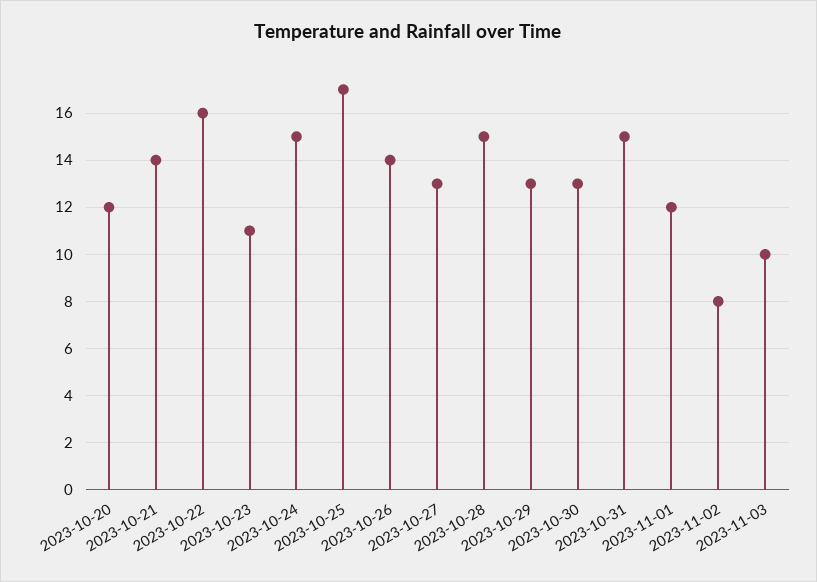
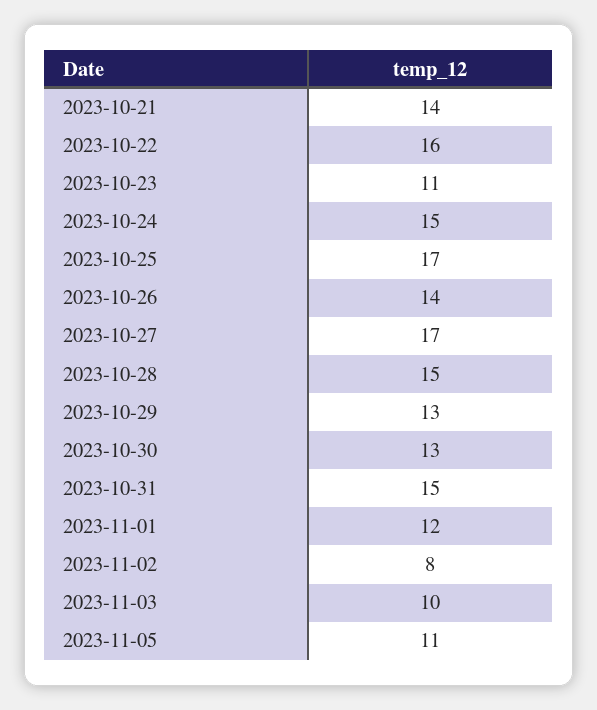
2023-10-20: 12 -> none
2023-10-27: 13 -> 17
2023-11-05: none -> 11

